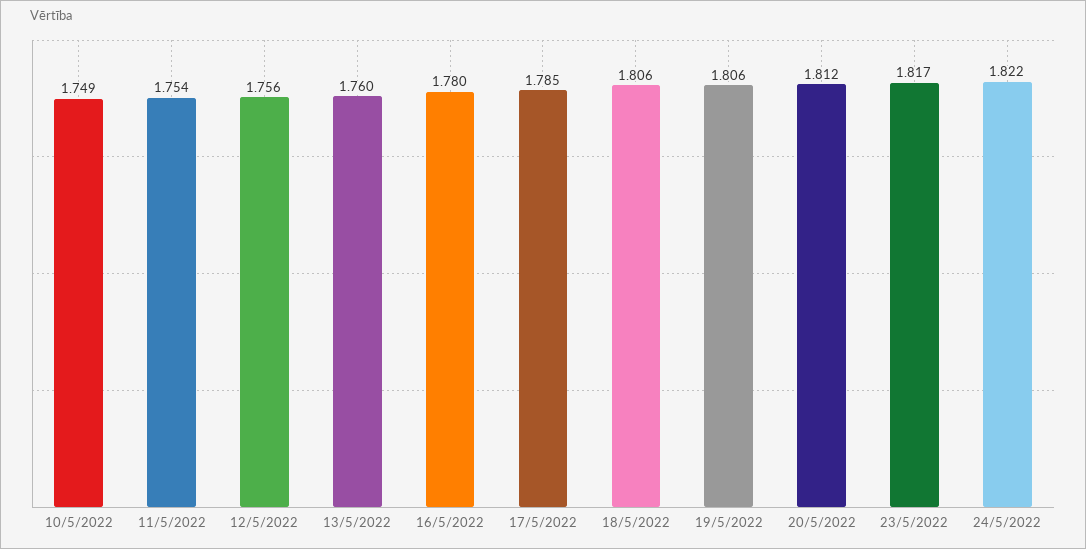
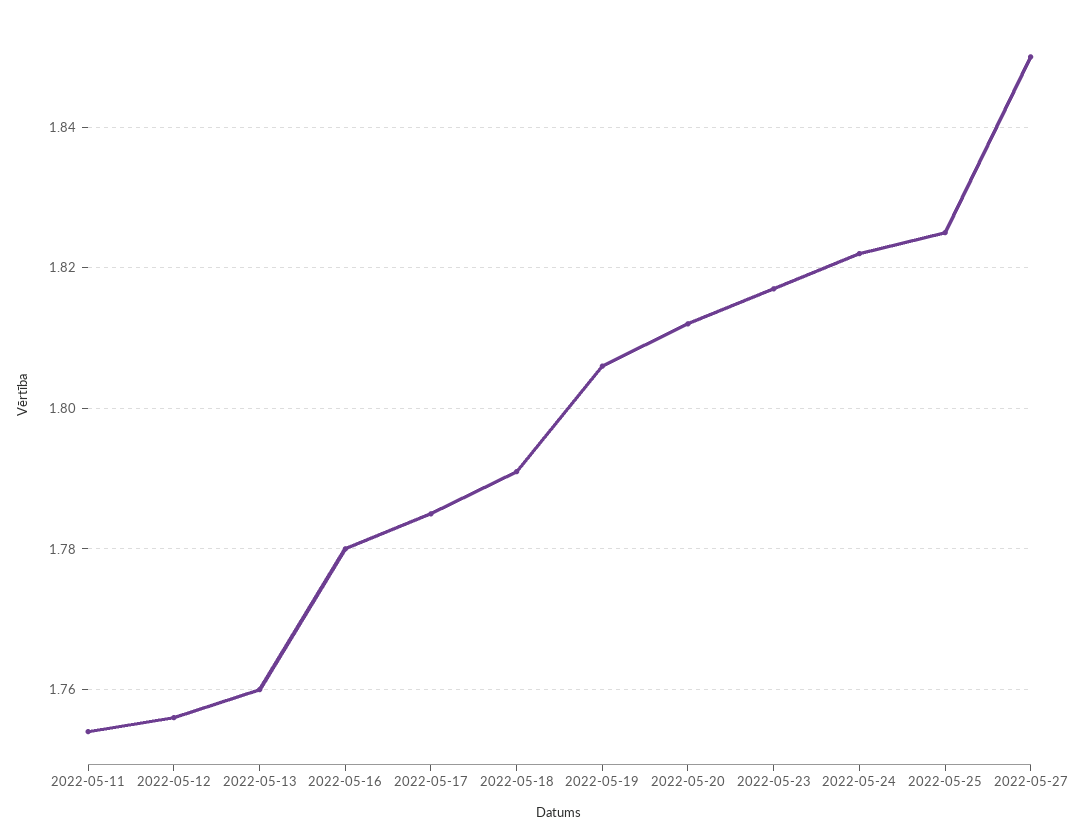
10/5/2022: 1.749 -> none
18/5/2022: 1.806 -> 1.79
2022-05-25: none -> 1.825
2022-05-27: none -> 1.85

